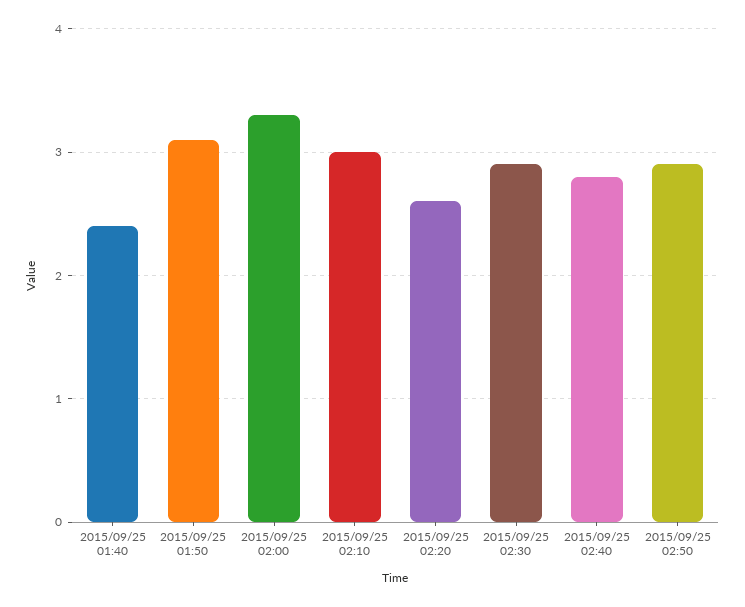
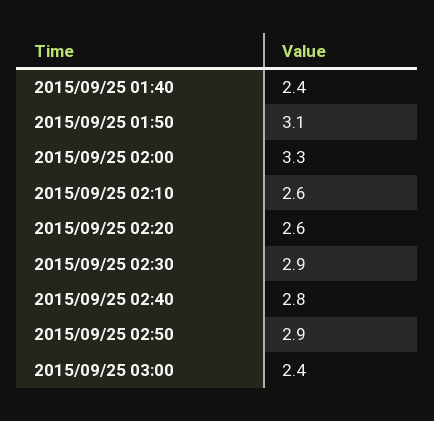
2015/09/25 02:10: 3 -> 2.6
2015/09/25 03:00: none -> 2.4

